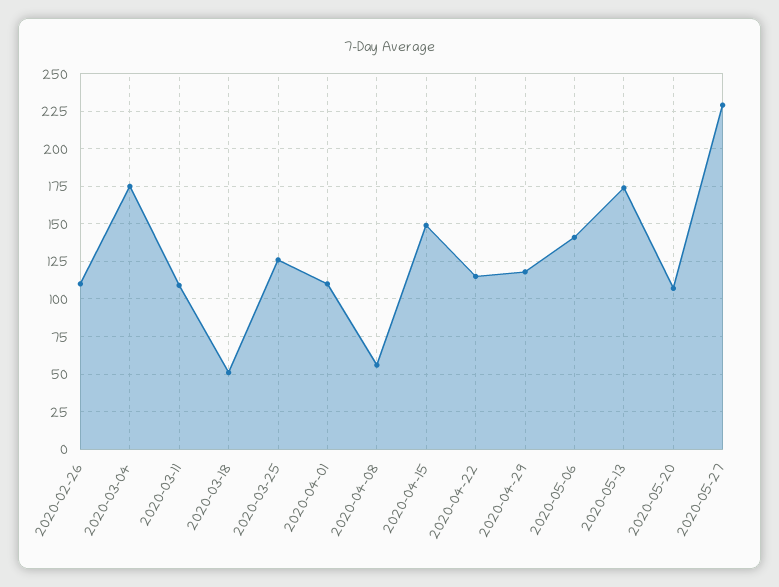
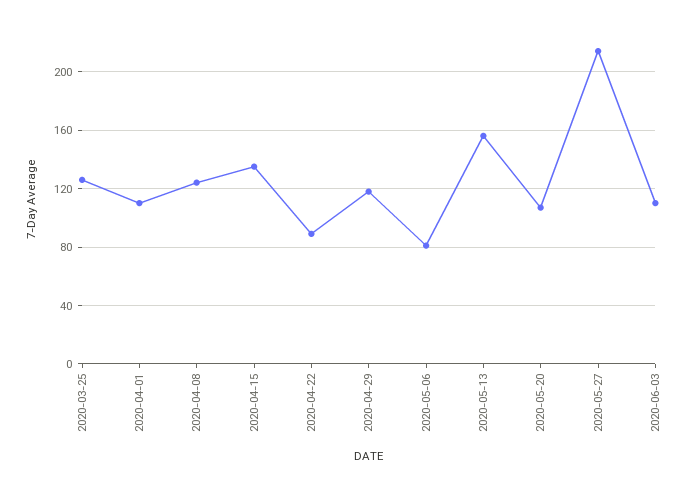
2020-02-26: 110 -> none
2020-03-04: 175 -> none
2020-03-11: 110 -> none
2020-03-18: 50 -> none
2020-04-08: 55 -> 125
2020-04-15: 150 -> 135
2020-04-22: 115 -> 90
2020-05-06: 140 -> 80
2020-05-13: 175 -> 155
2020-05-27: 230 -> 215
2020-06-03: none -> 110

